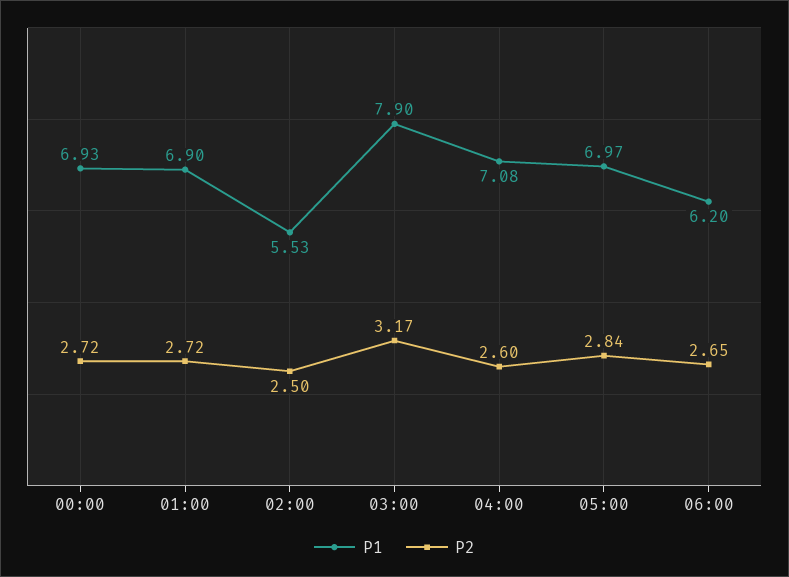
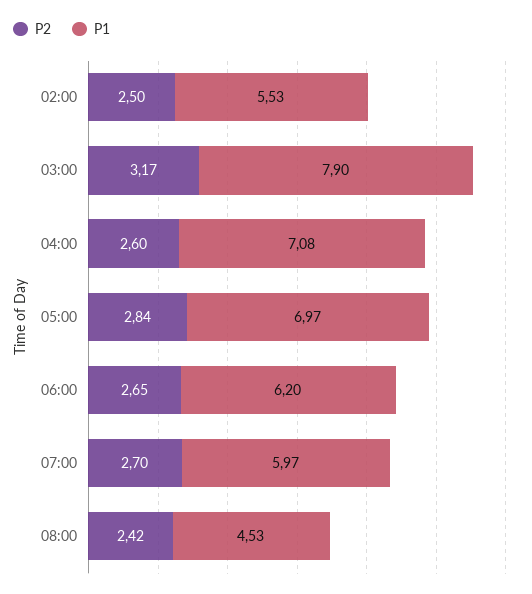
P1, 00:00: 6.93 -> none
P2, 00:00: 2.72 -> none
P1, 01:00: 6.9 -> none
P2, 01:00: 2.72 -> none
P2, 07:00: none -> 2.7
P1, 07:00: none -> 5.97
P2, 08:00: none -> 2.42
P1, 08:00: none -> 4.53

